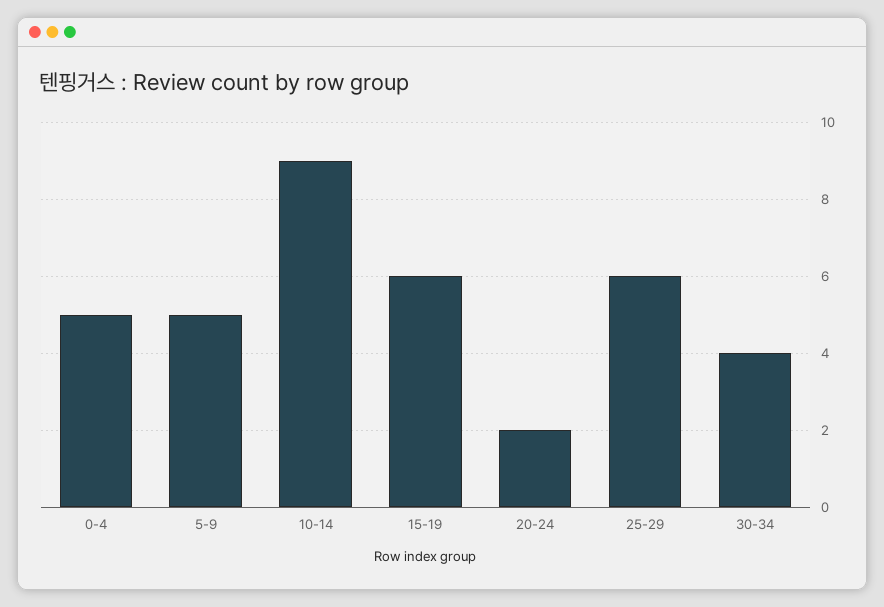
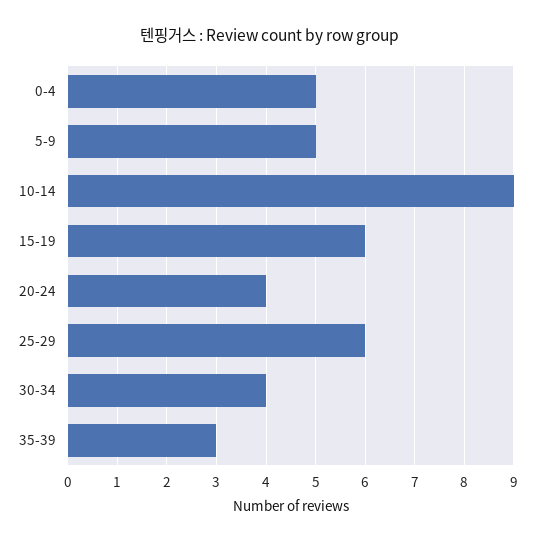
20-24: 2 -> 4
35-39: none -> 3

